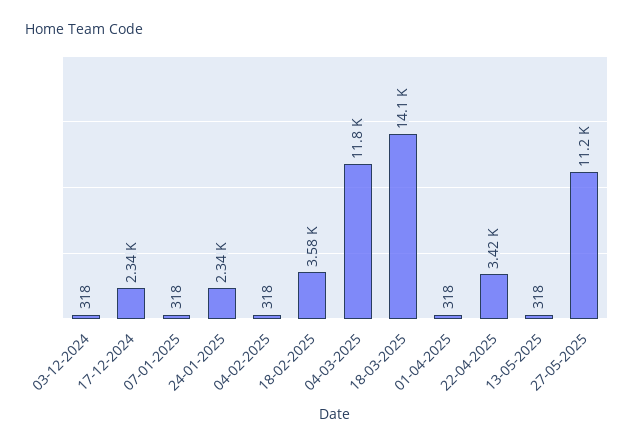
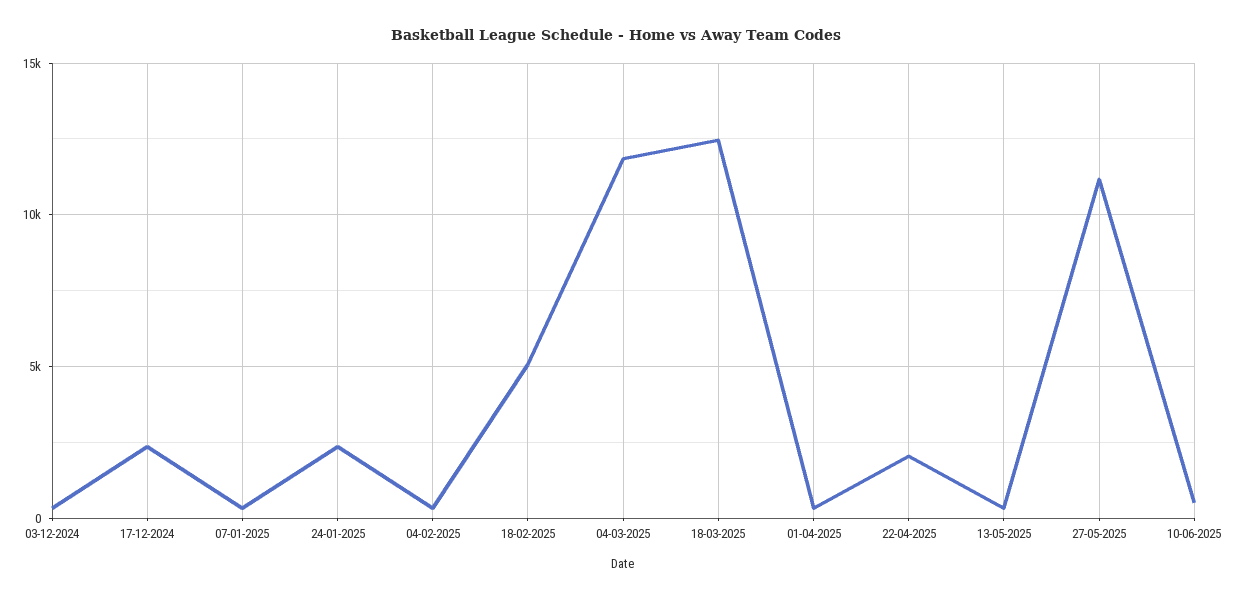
18-02-2025: 3580 -> 5000
18-03-2025: 14100 -> 12500
22-04-2025: 3420 -> 2000
10-06-2025: none -> 500

